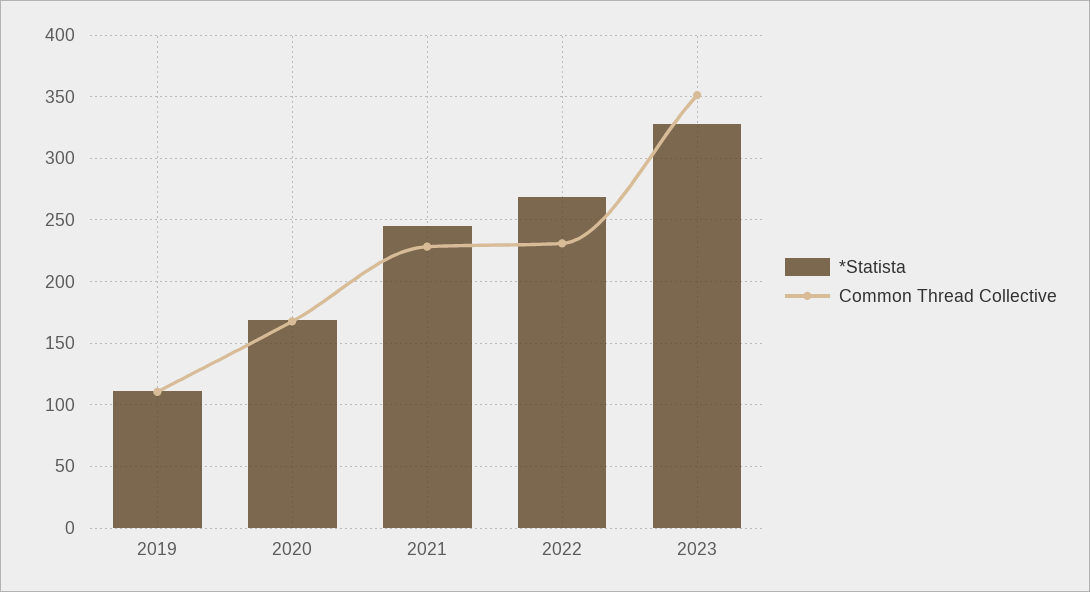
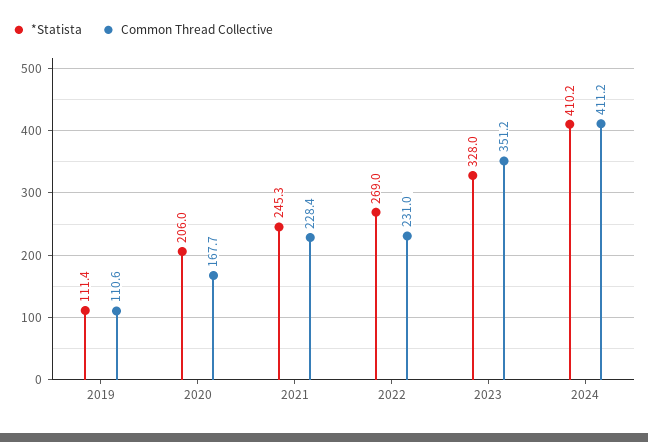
*Statista, 2020: 170 -> 206
*Statista, 2024: none -> 410.2
Common Thread Collective, 2024: none -> 411.2

